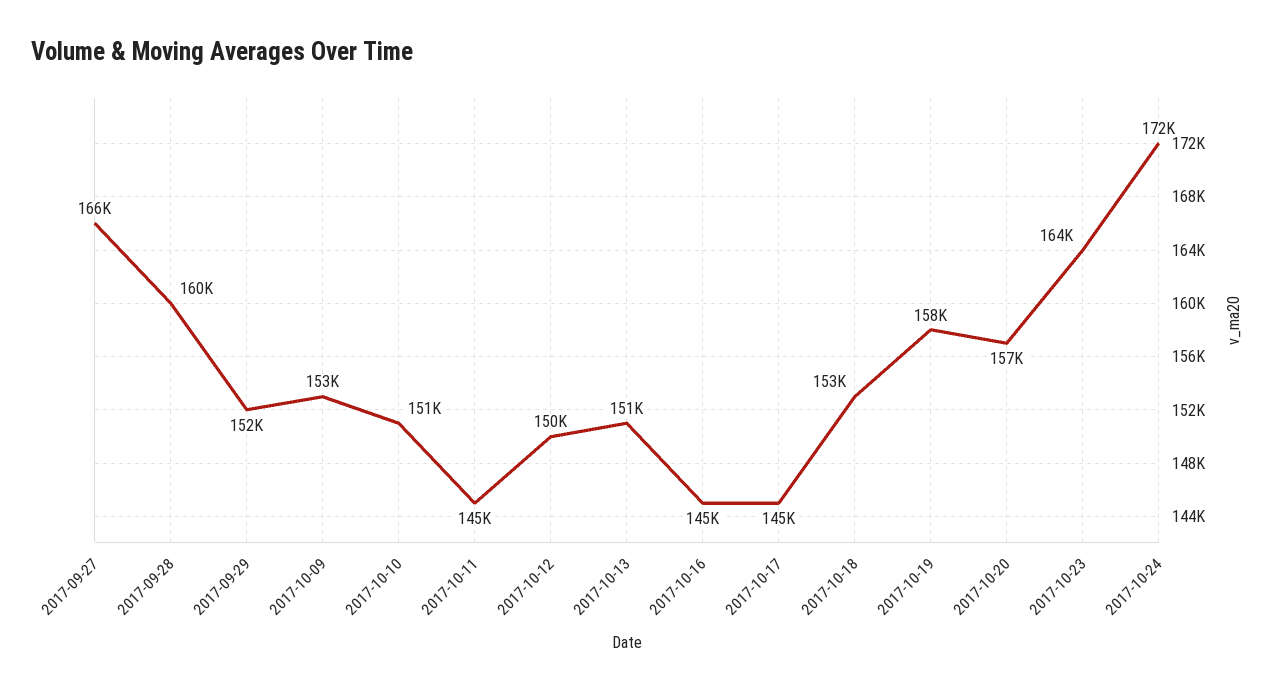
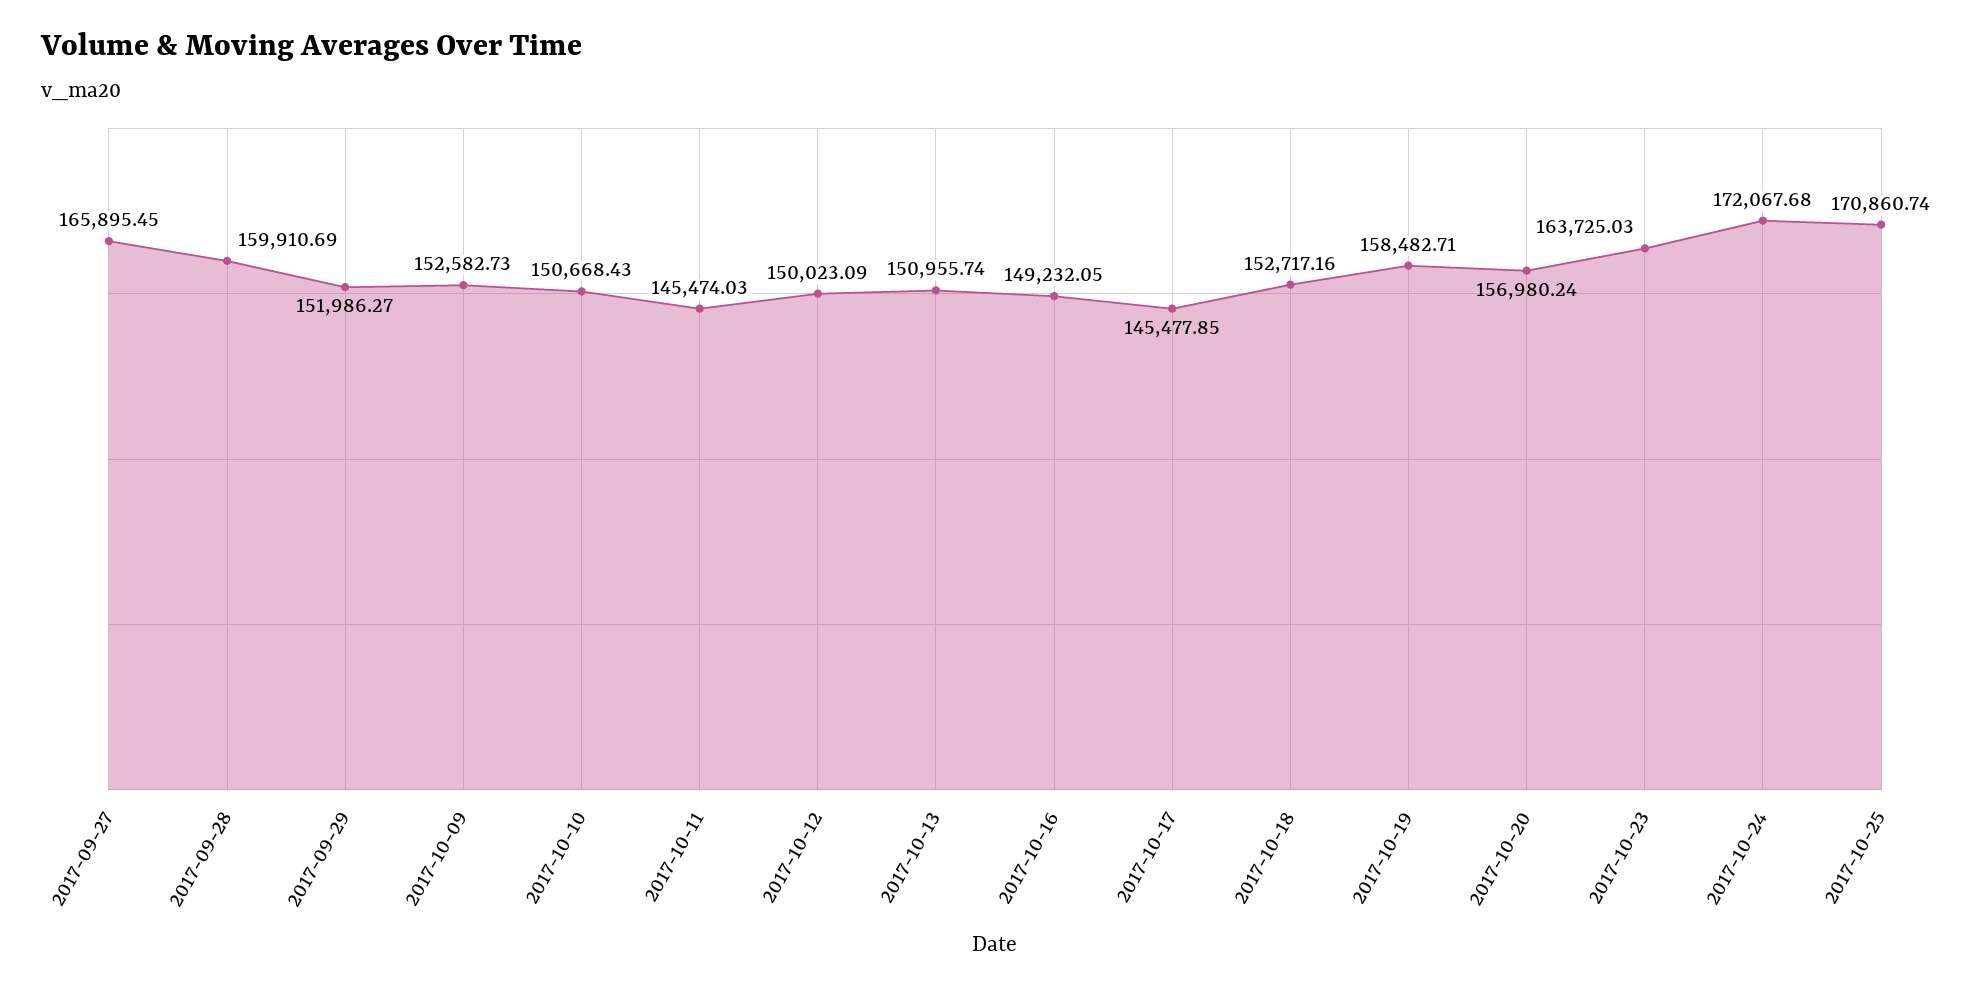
2017-10-16: 145000 -> 149232.05
2017-10-25: none -> 170860.74

